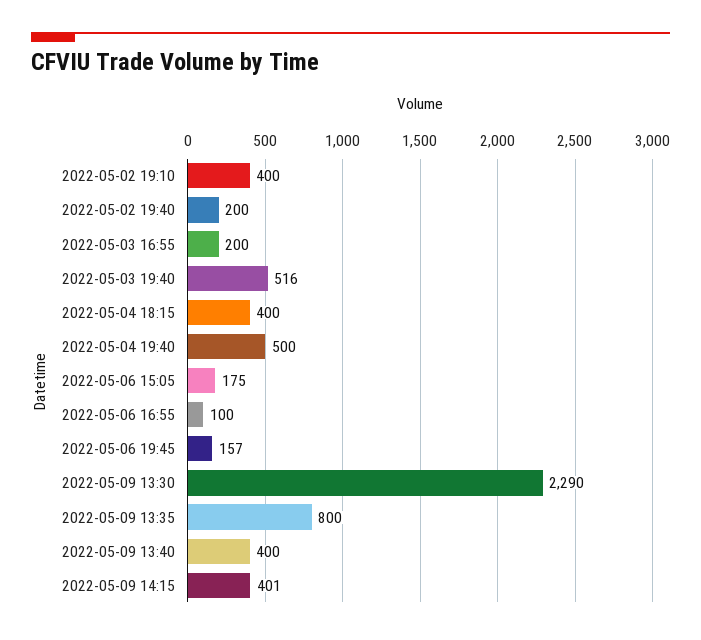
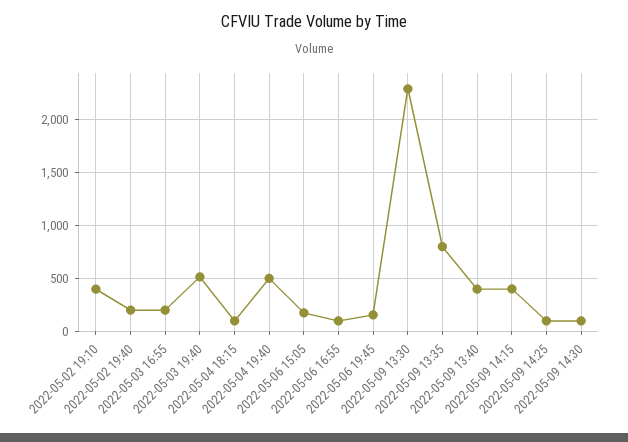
2022-05-04 18:15: 400 -> 100
2022-05-09 14:25: none -> 100
2022-05-09 14:30: none -> 100

